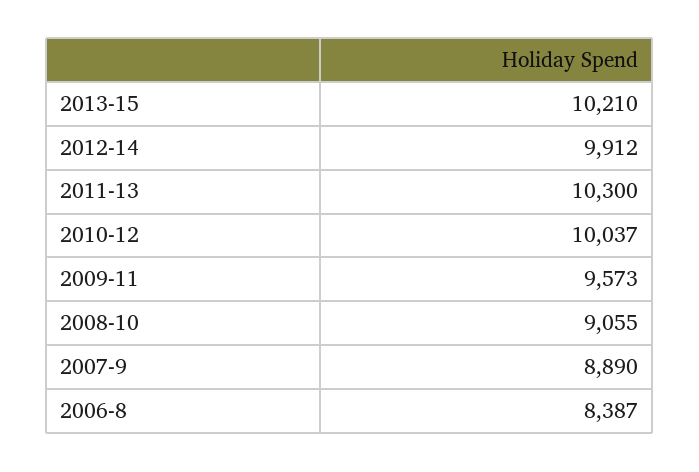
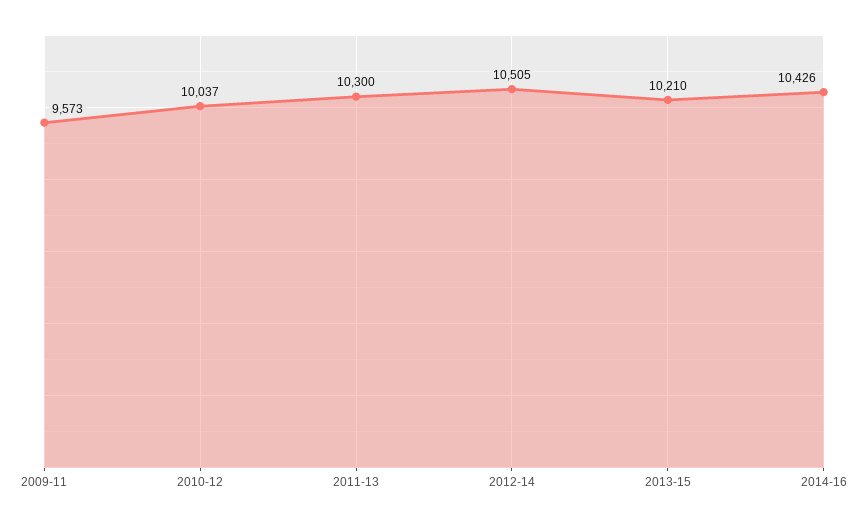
2012-14: 9912 -> 10505
2008-10: 9055 -> none
2007-9: 8890 -> none
2006-8: 8387 -> none
2014-16: none -> 10426

